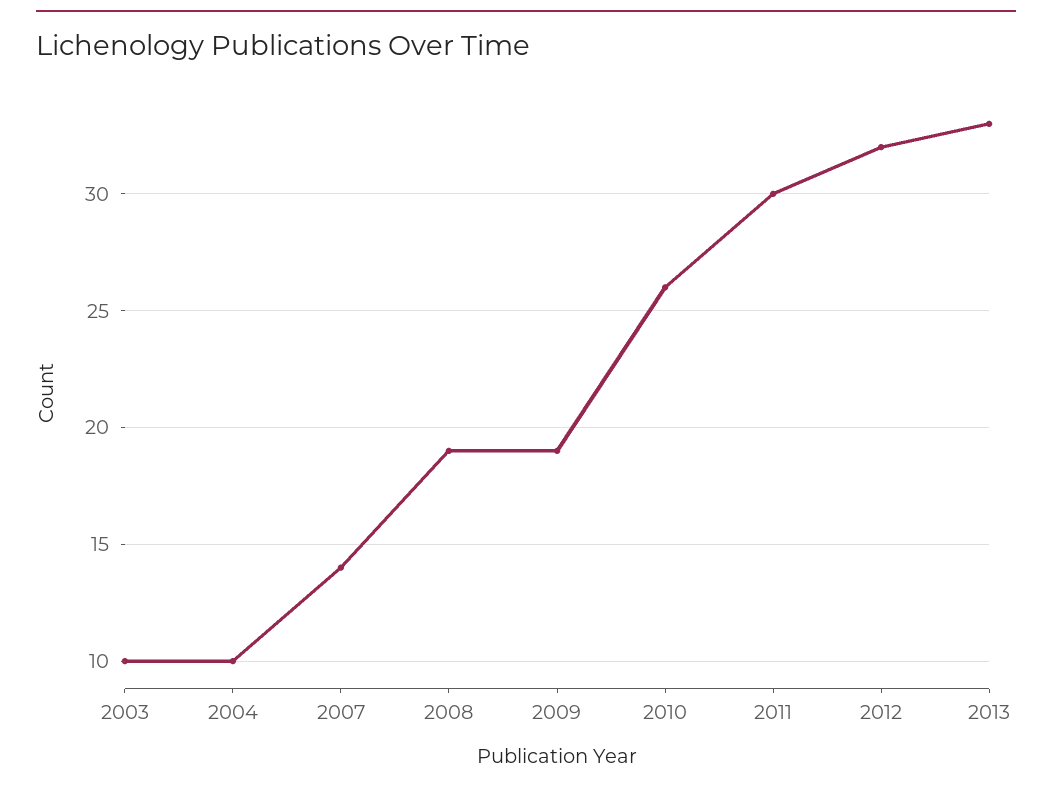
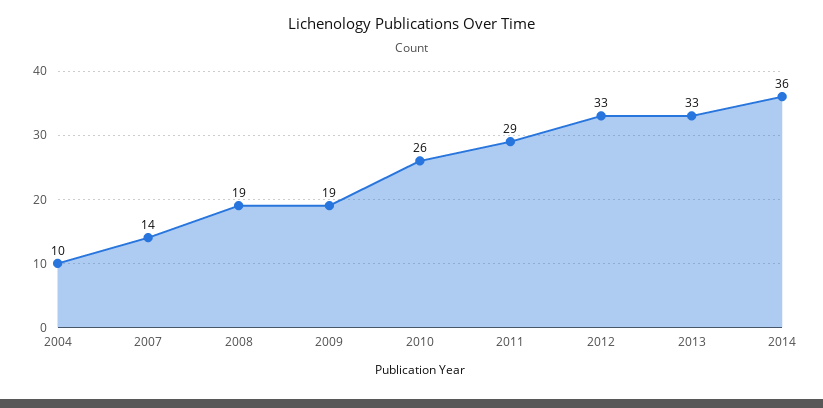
2003: 10 -> none
2011: 30 -> 29
2012: 32 -> 33
2014: none -> 36

